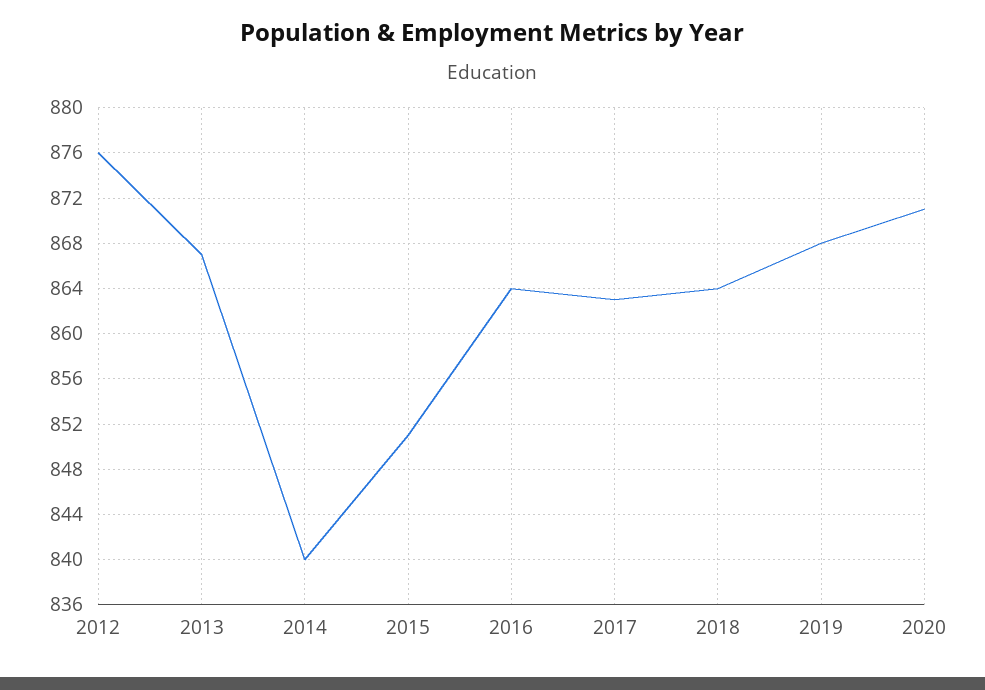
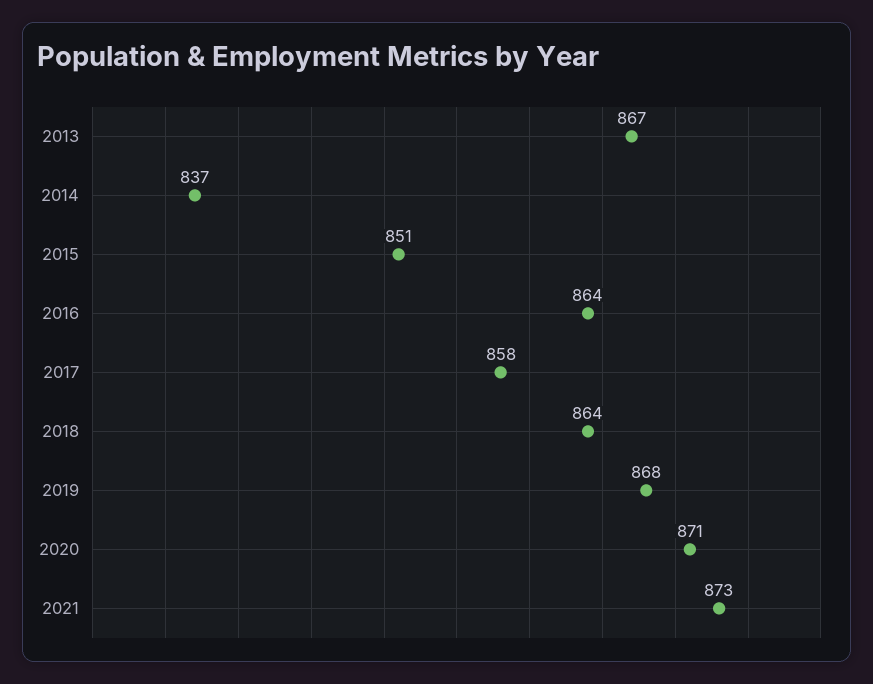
2012: 876 -> none
2014: 840 -> 837
2017: 863 -> 858
2021: none -> 873

